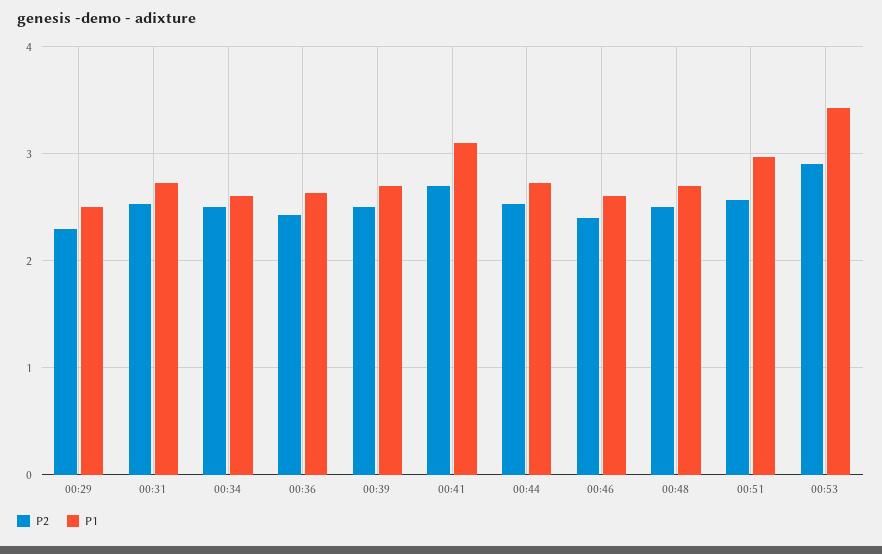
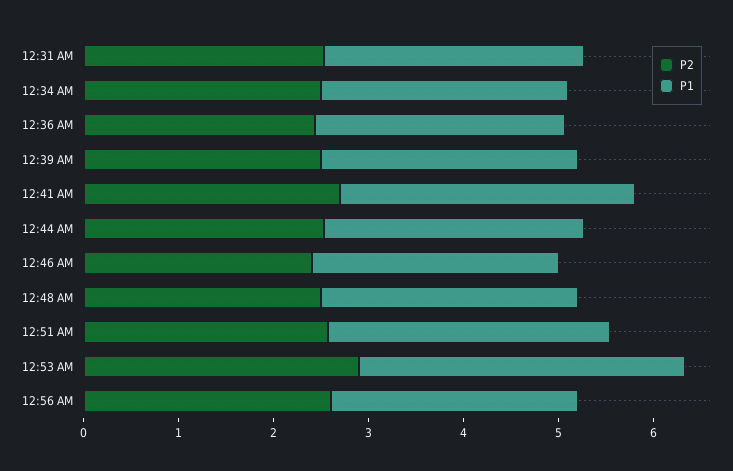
P2, 00:29: 2.3 -> none
P1, 00:29: 2.5 -> none
P2, 12:56 AM: none -> 2.6
P1, 12:56 AM: none -> 2.6

